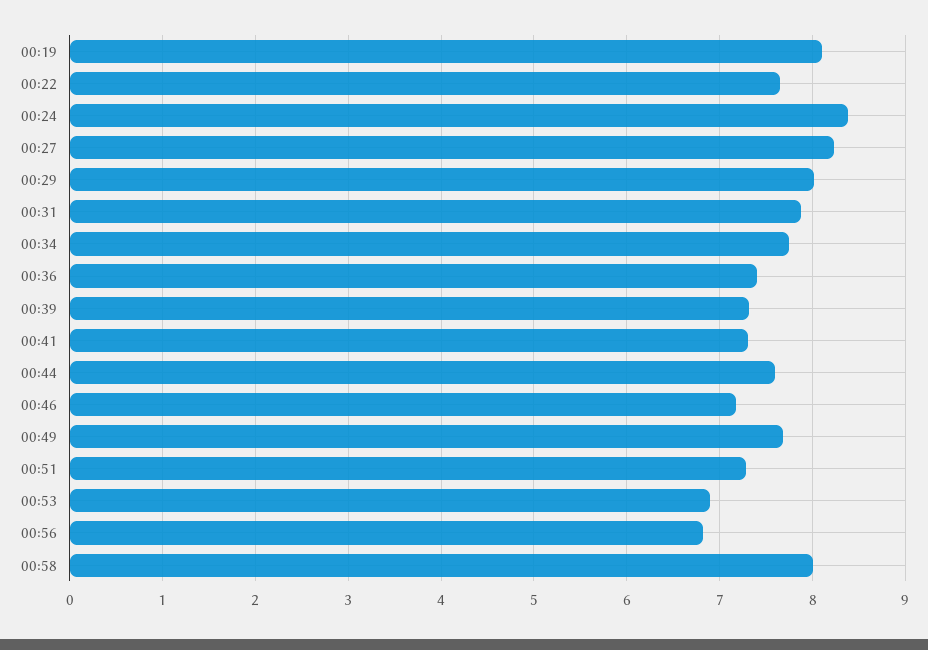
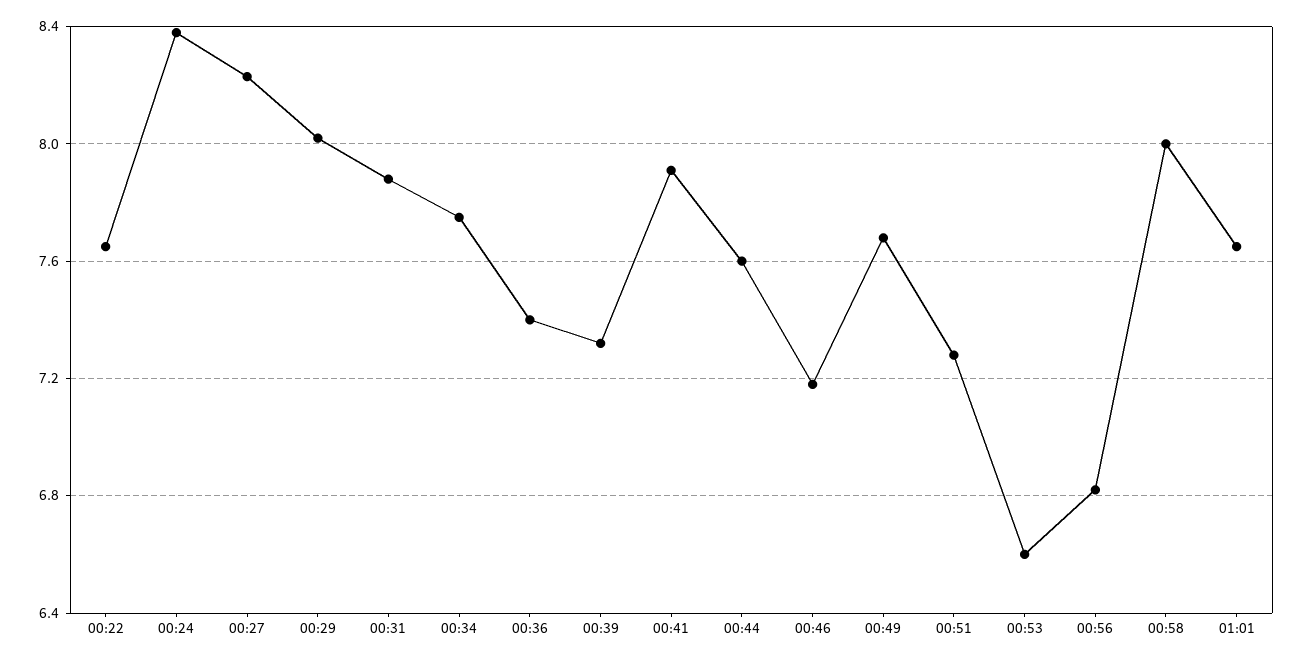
00:19: 8.1 -> none
00:41: 7.3 -> 7.9
00:53: 6.9 -> 6.6
01:01: none -> 7.65

